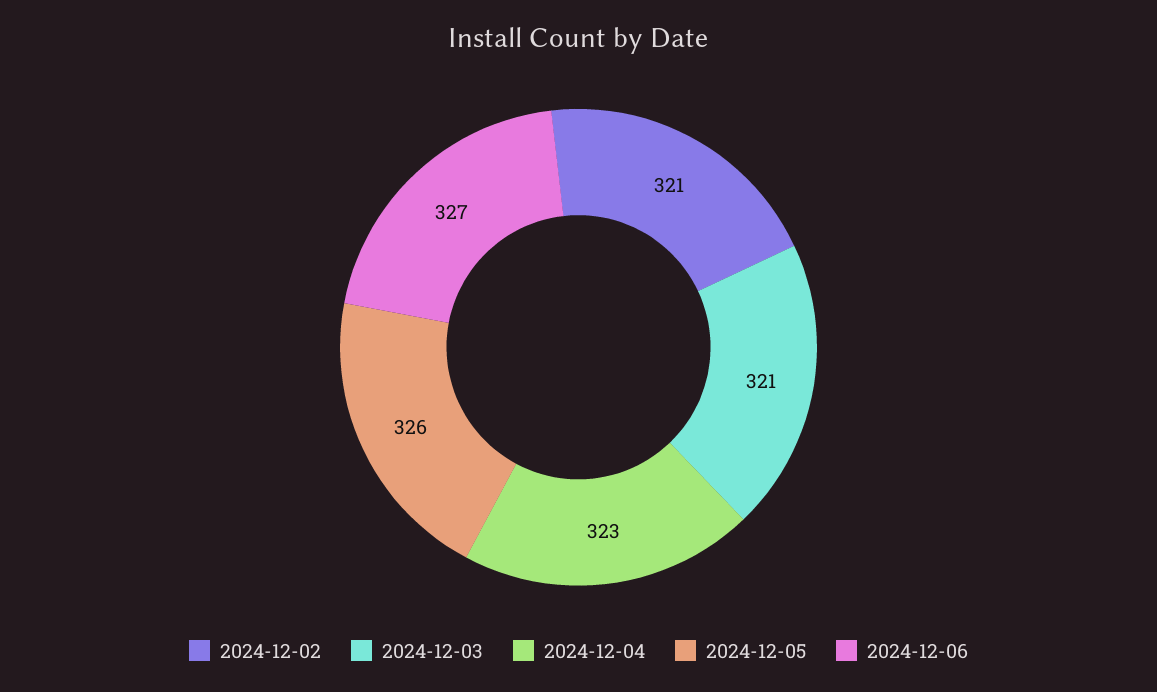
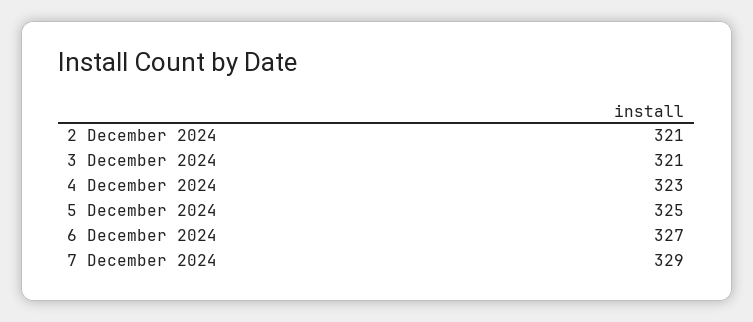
2024-12-05: 326 -> 325
7 December 2024: none -> 329

